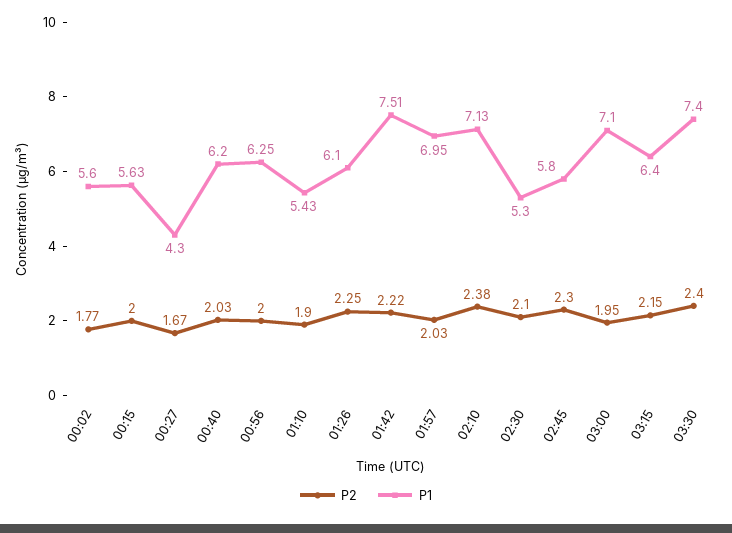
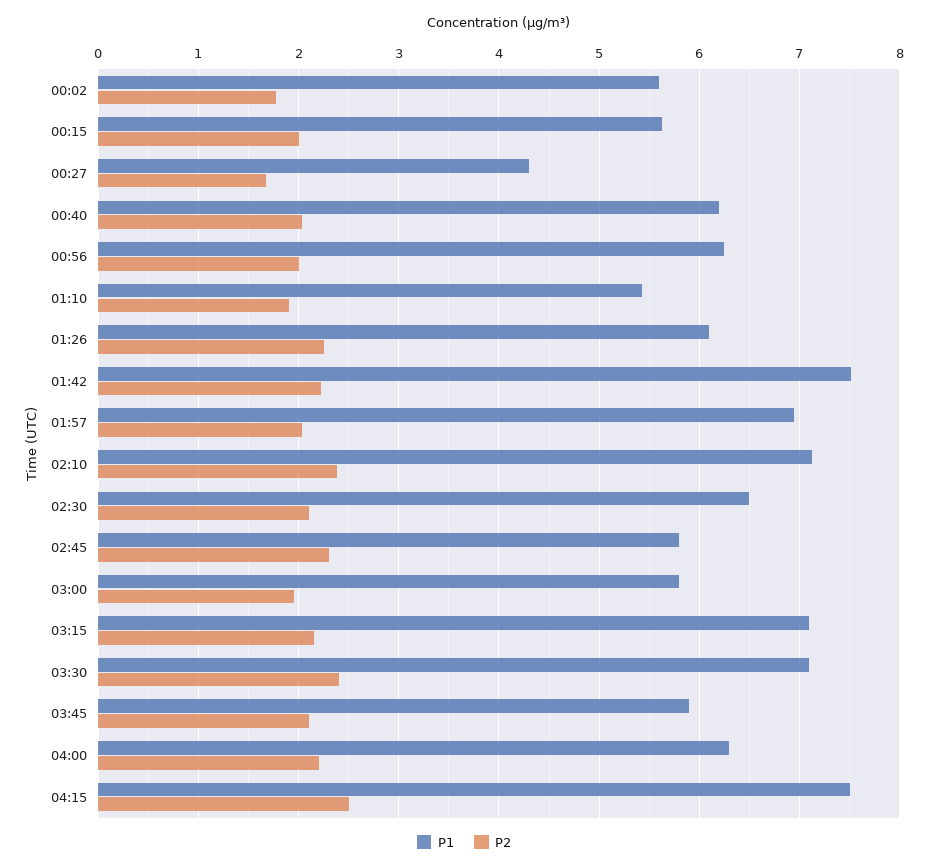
P1, 02:30: 5.3 -> 6.5
P1, 03:00: 7.1 -> 5.8
P1, 03:15: 6.4 -> 7.1
P1, 03:30: 7.4 -> 7.1
P1, 03:45: none -> 5.9
P2, 03:45: none -> 2.1
P1, 04:00: none -> 6.3
P2, 04:00: none -> 2.2
P1, 04:15: none -> 7.5
P2, 04:15: none -> 2.5

